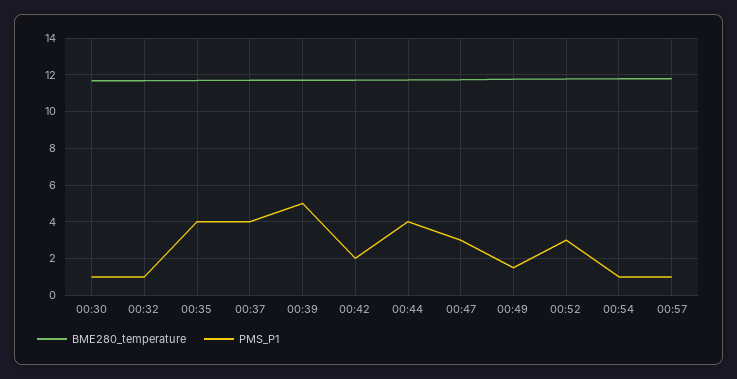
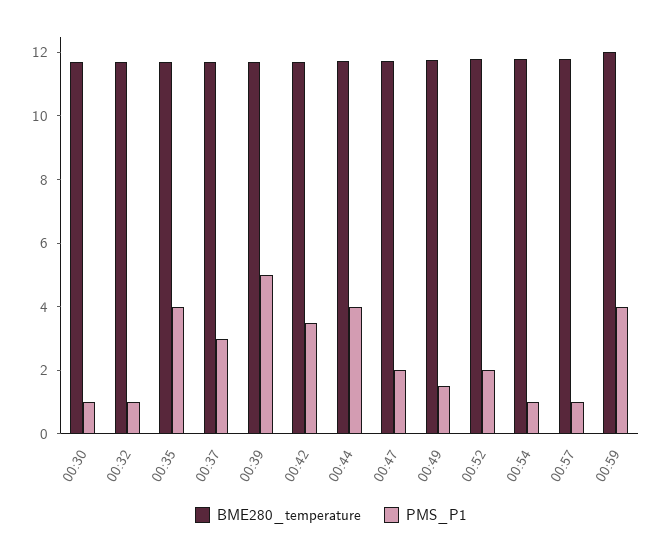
PMS_P1, 00:37: 4 -> 3
PMS_P1, 00:42: 2 -> 3.5
PMS_P1, 00:47: 3 -> 2
PMS_P1, 00:52: 3 -> 2
BME280_temperature, 00:59: none -> 12
PMS_P1, 00:59: none -> 4

